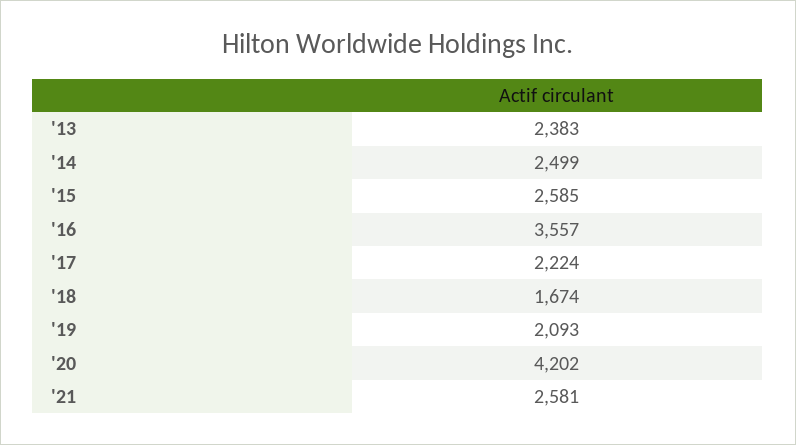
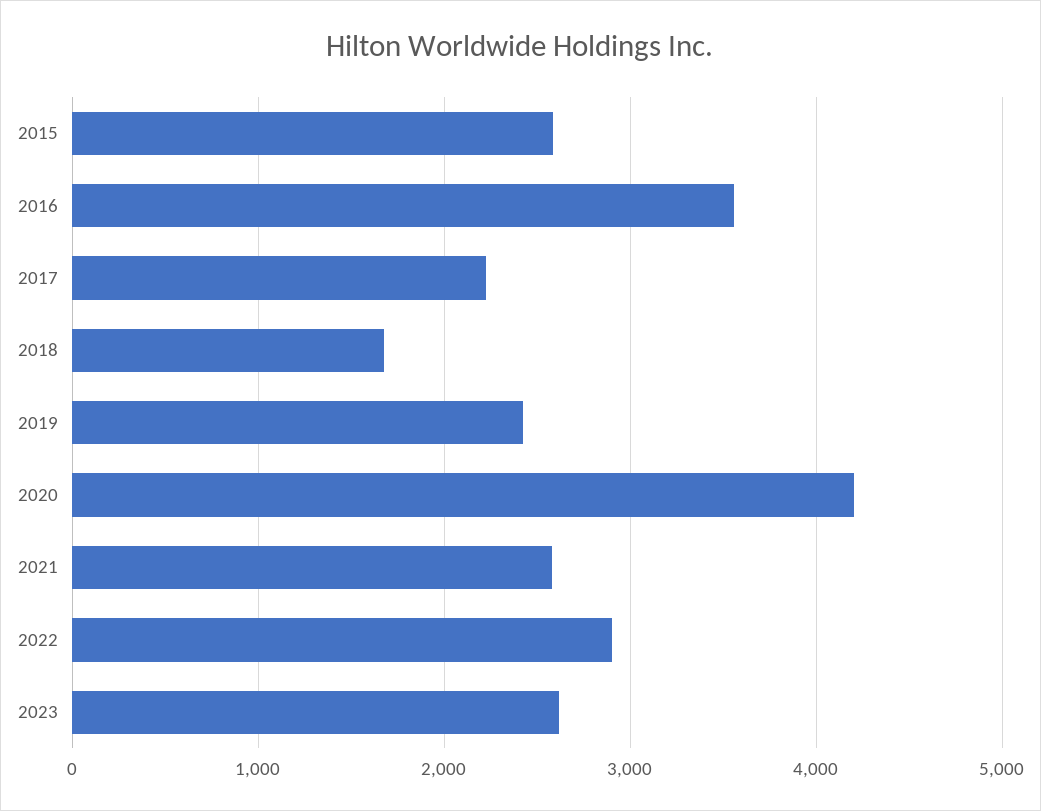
'13: 2383 -> none
'14: 2499 -> none
'19: 2093 -> 2400
2022: none -> 2900
2023: none -> 2600

